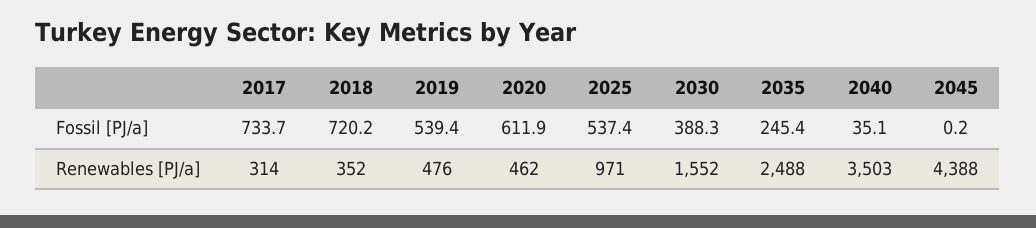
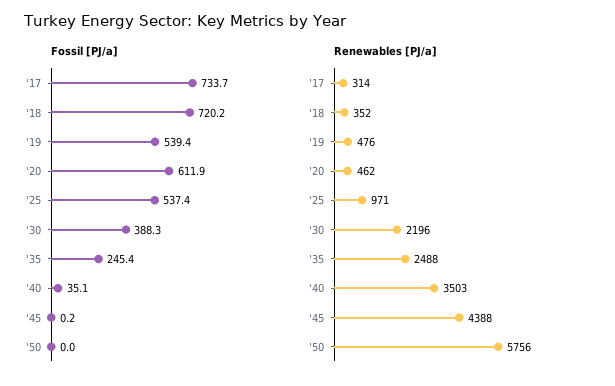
Renewables [PJ/a], 2030: 1552 -> 2196
Fossil [PJ/a], '50: none -> 0
Renewables [PJ/a], '50: none -> 5756

